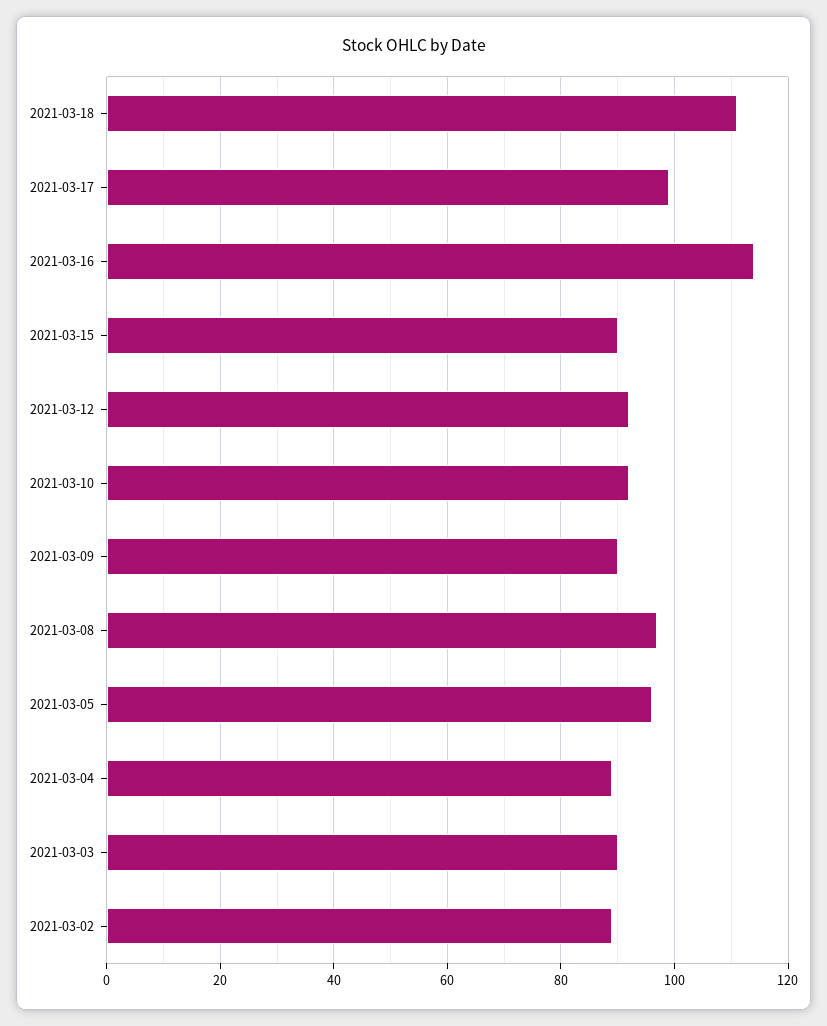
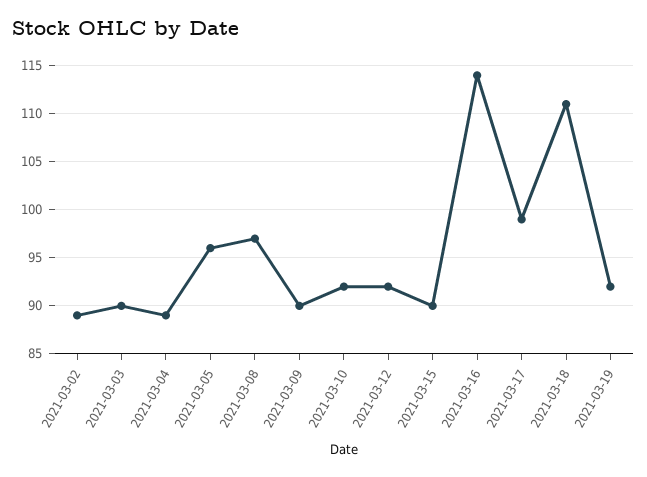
2021-03-19: none -> 92

